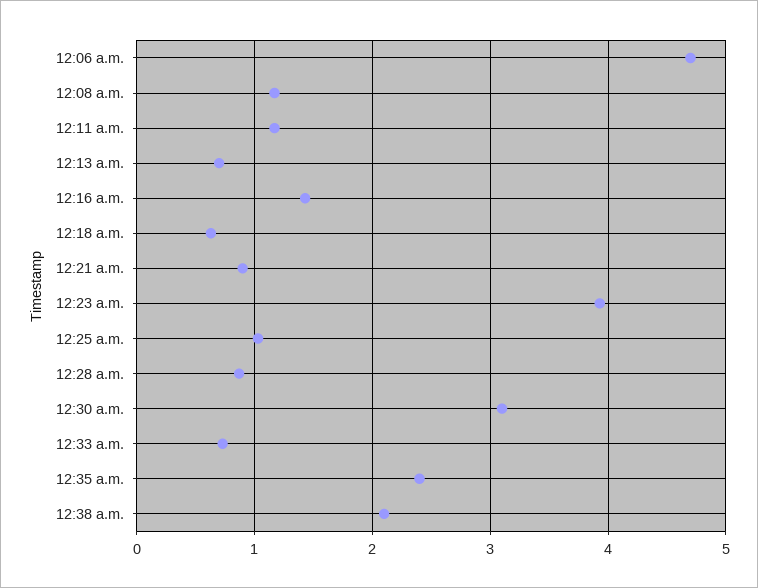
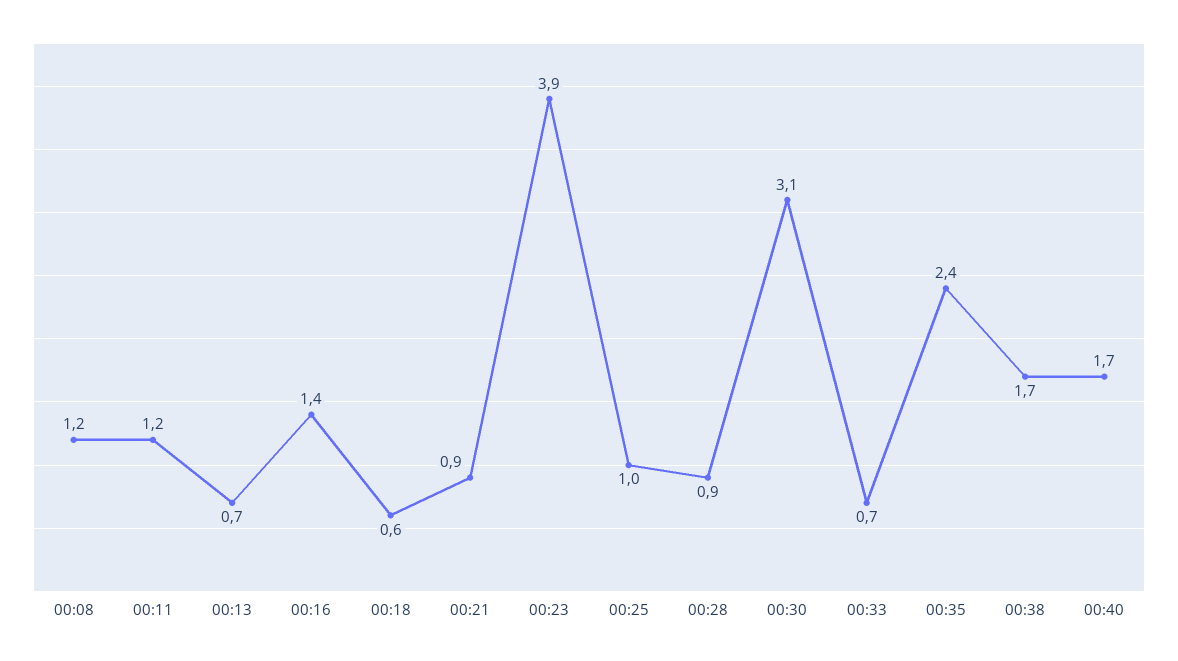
12:06 a.m.: 4.7 -> none
12:38 a.m.: 2.1 -> 1.7
00:40: none -> 1.7

